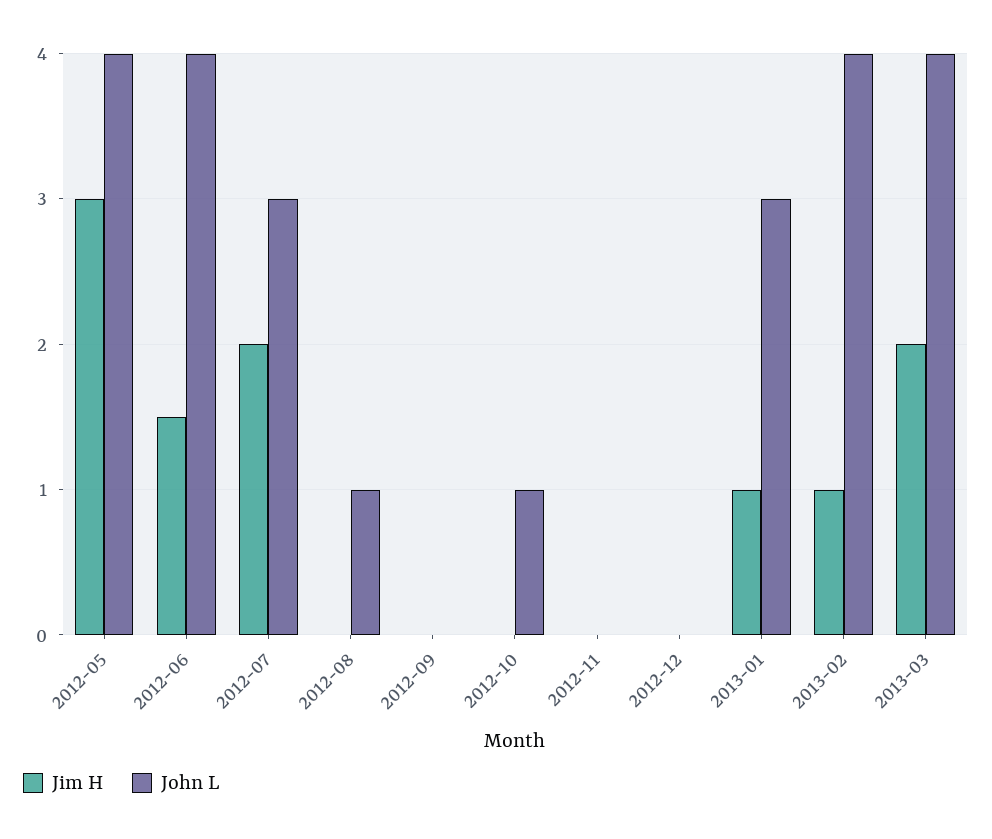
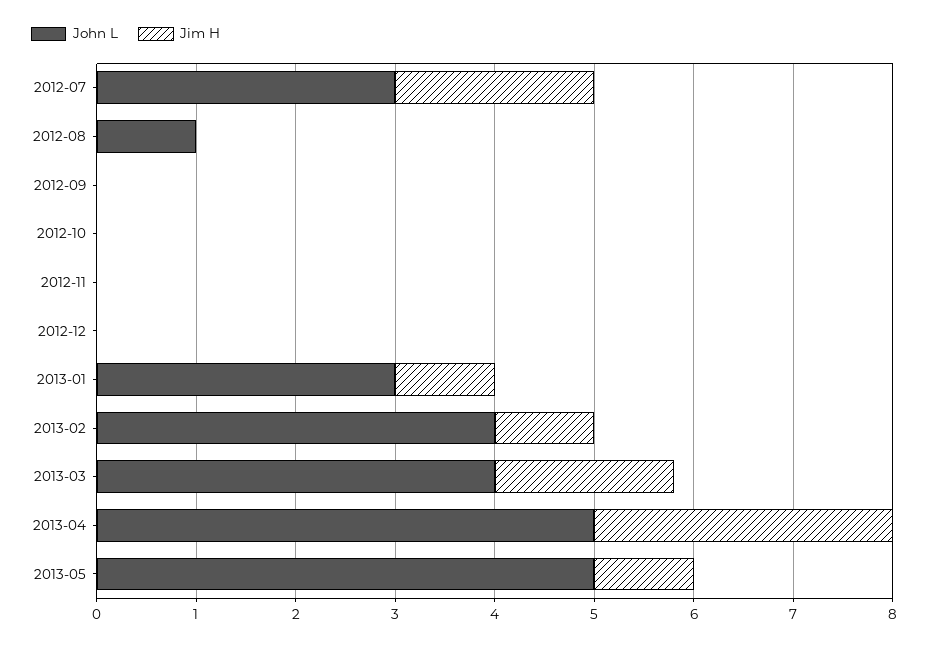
Jim H, 2012-05: 3 -> none
John L, 2012-05: 4 -> none
Jim H, 2012-06: 1.5 -> none
John L, 2012-06: 4 -> none
John L, 2012-10: 1 -> 0
Jim H, 2013-03: 2 -> 1.8
John L, 2013-04: none -> 5
Jim H, 2013-04: none -> 3
John L, 2013-05: none -> 5
Jim H, 2013-05: none -> 1

